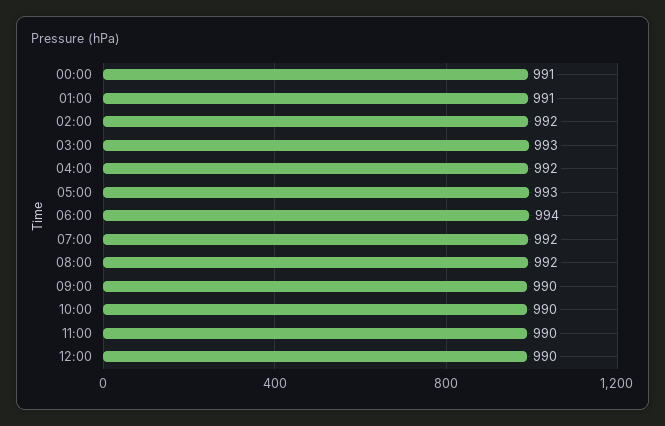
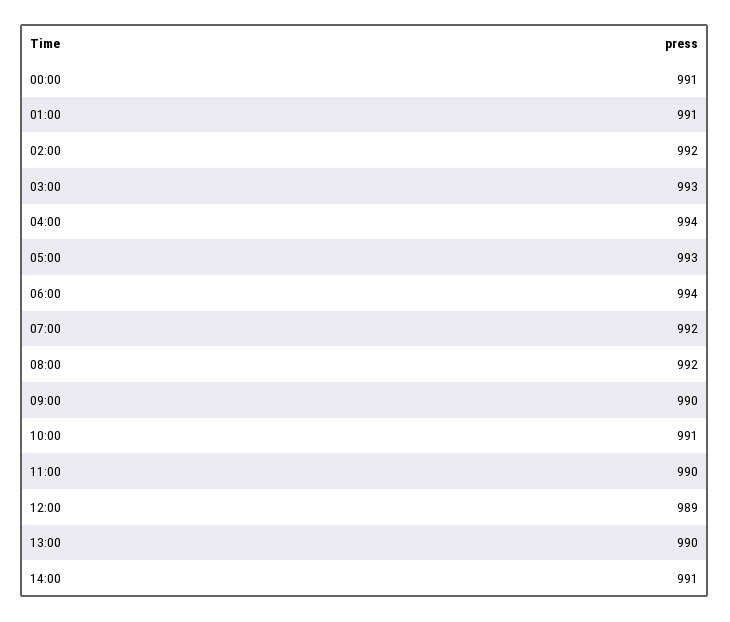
04:00: 992 -> 994
10:00: 990 -> 991
12:00: 990 -> 989
13:00: none -> 990
14:00: none -> 991

